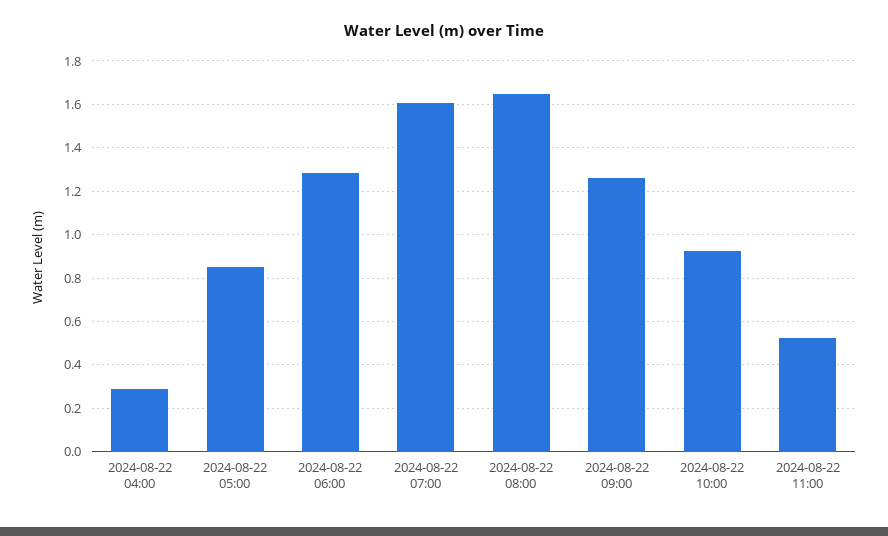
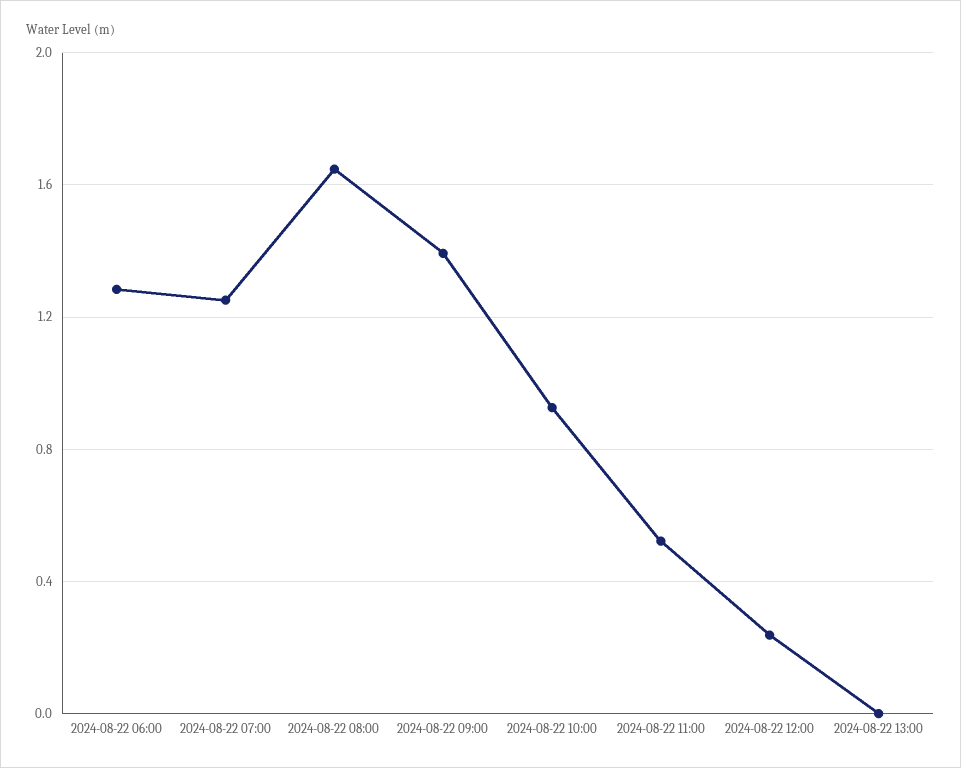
2024-08-22 04:00: 0.3 -> none
2024-08-22 05:00: 0.85 -> none
2024-08-22 07:00: 1.6 -> 1.25
2024-08-22 09:00: 1.25 -> 1.4
2024-08-22 12:00: none -> 0.25
2024-08-22 13:00: none -> 0

